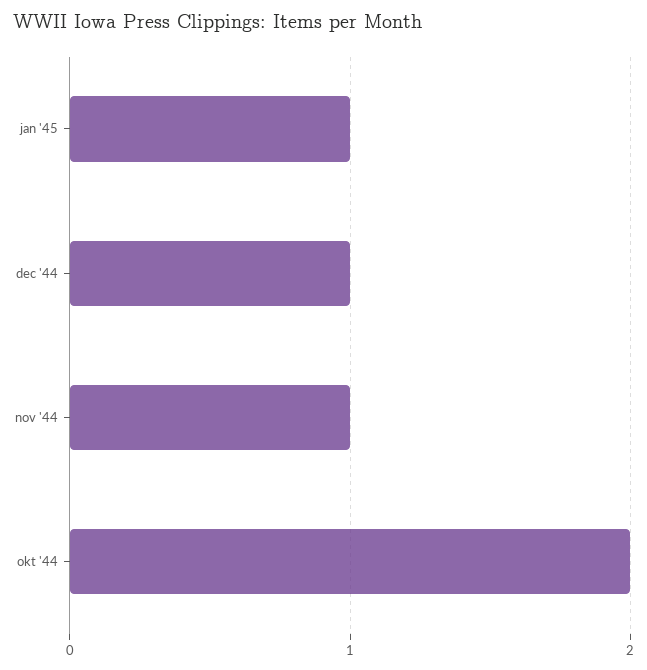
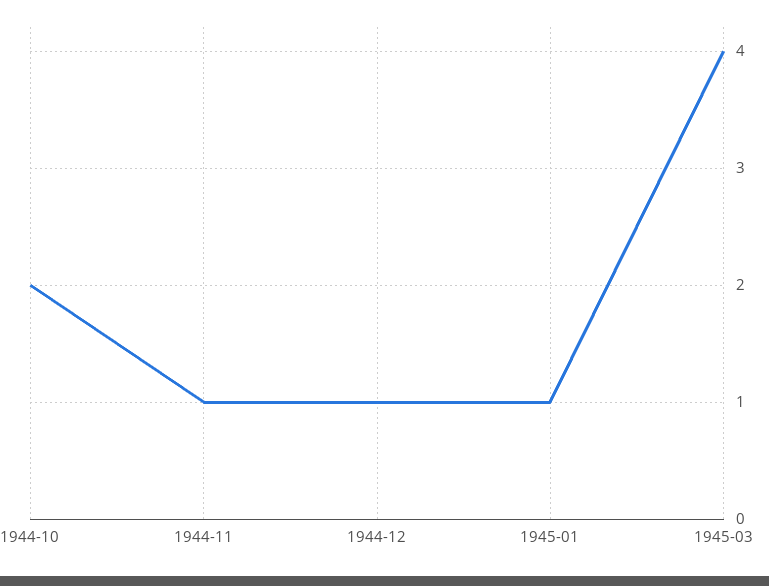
1945-03: none -> 4

